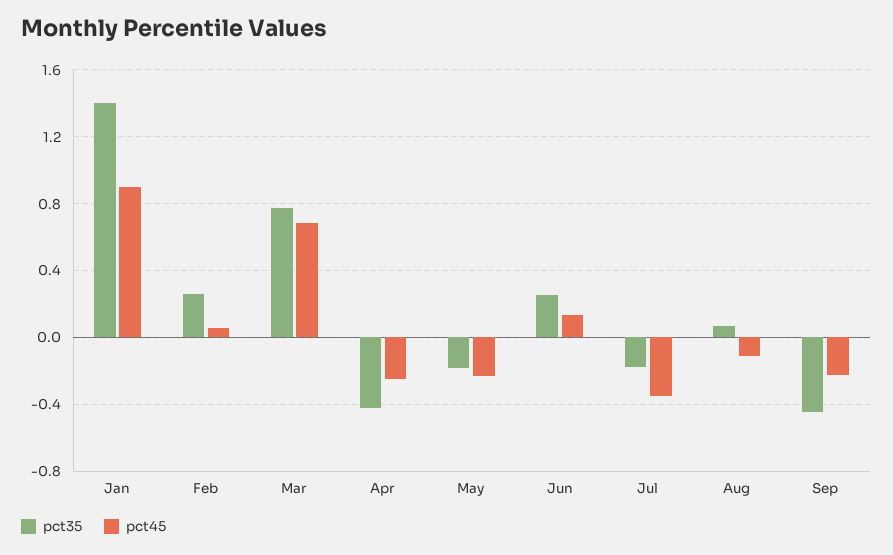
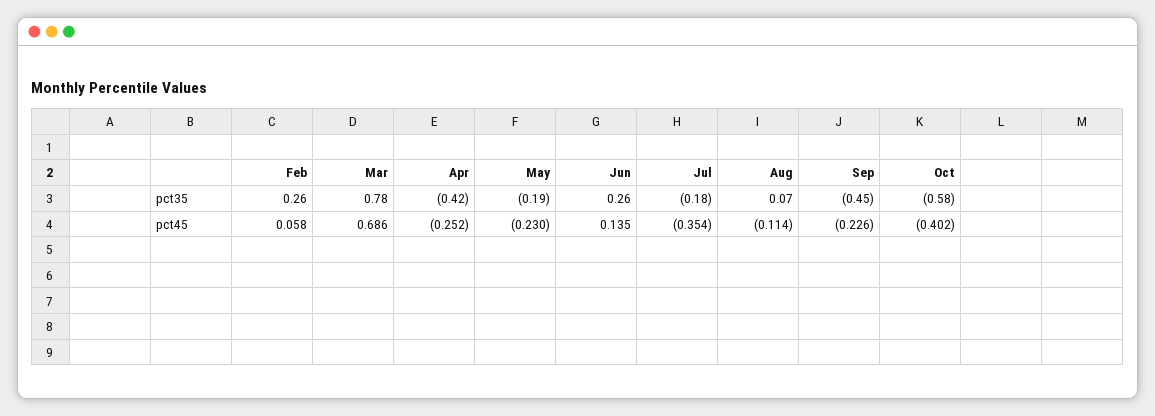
pct35, Jan: 1.4 -> none
pct45, Jan: 0.9 -> none
pct35, Oct: none -> -0.58
pct45, Oct: none -> -0.402

